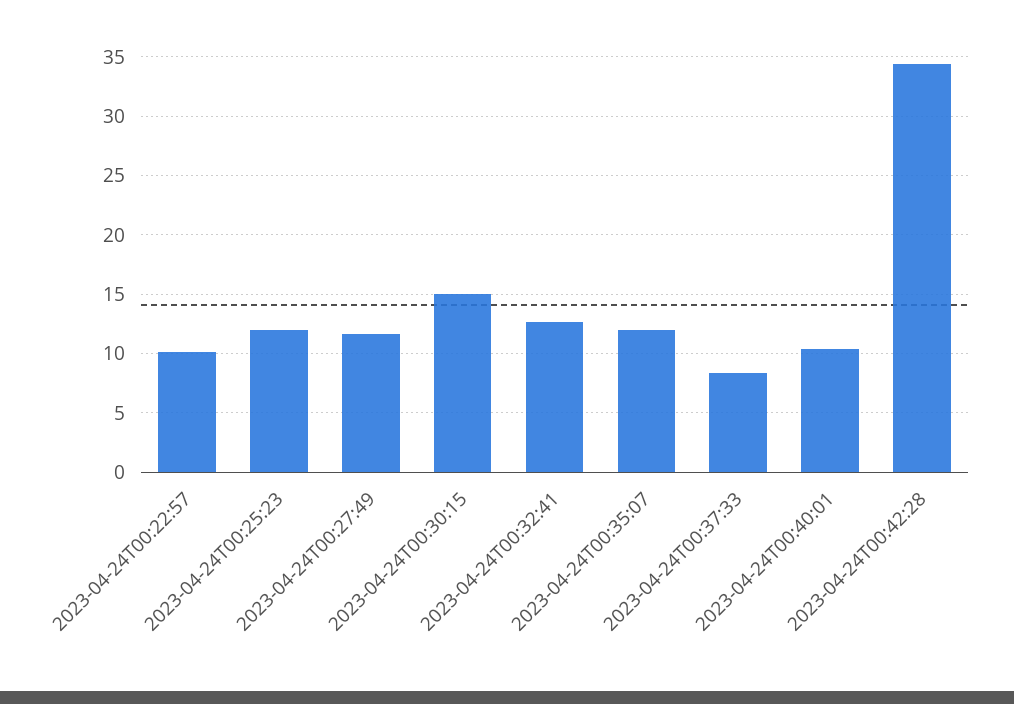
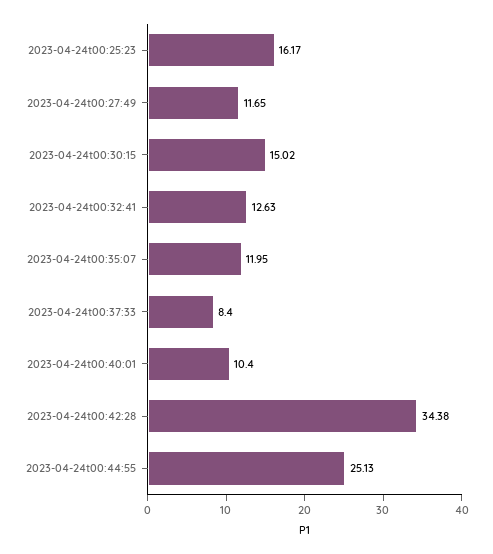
2023-04-24T00:22:57: 10 -> none
2023-04-24T00:25:23: 12 -> 16.17
2023-04-24t00:44:55: none -> 25.13

